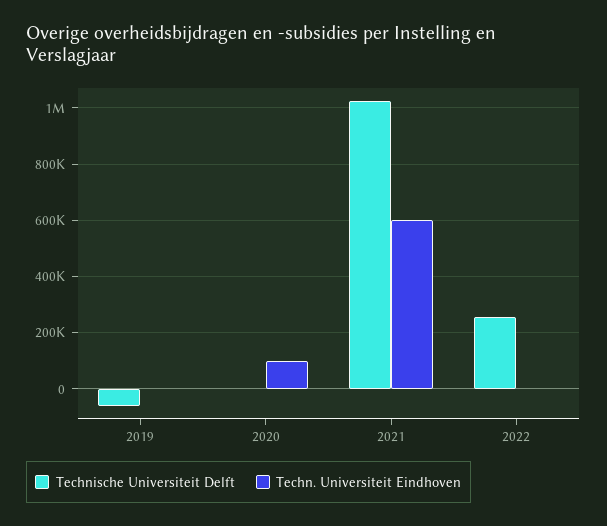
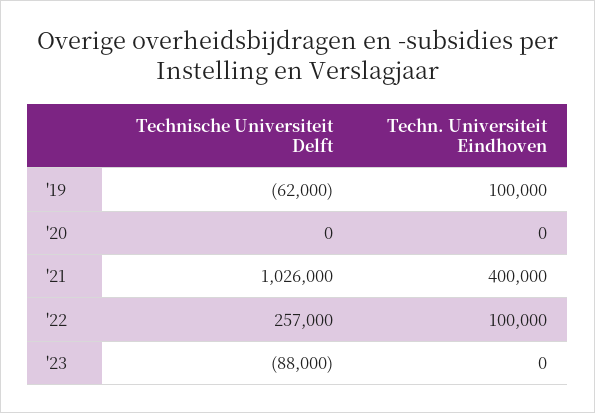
Techn. Universiteit Eindhoven, 2019: 0 -> 100000
Techn. Universiteit Eindhoven, 2020: 100000 -> 0
Techn. Universiteit Eindhoven, 2021: 600000 -> 400000
Techn. Universiteit Eindhoven, 2022: 0 -> 100000
Technische Universiteit Delft, '23: none -> -88000
Techn. Universiteit Eindhoven, '23: none -> 0

